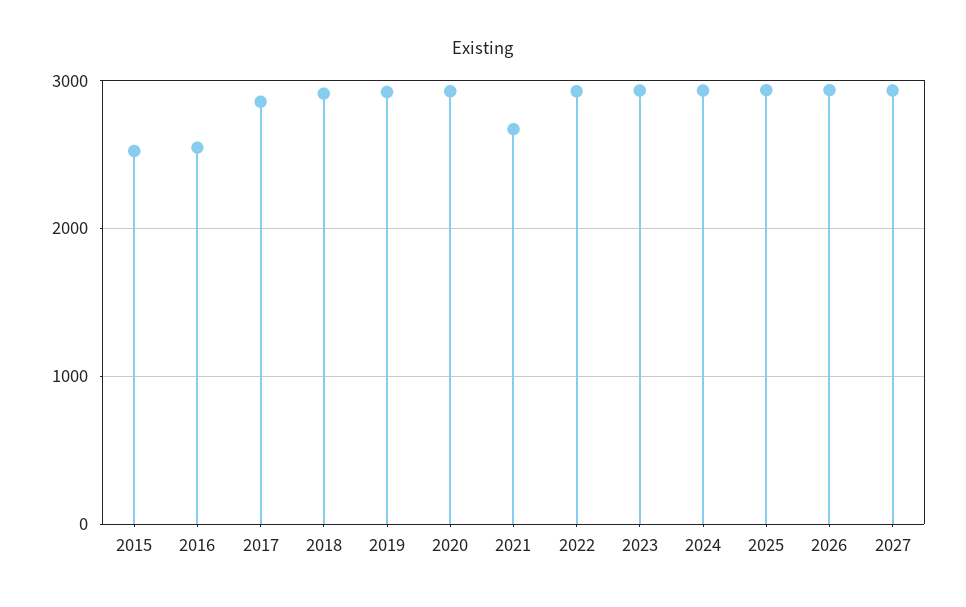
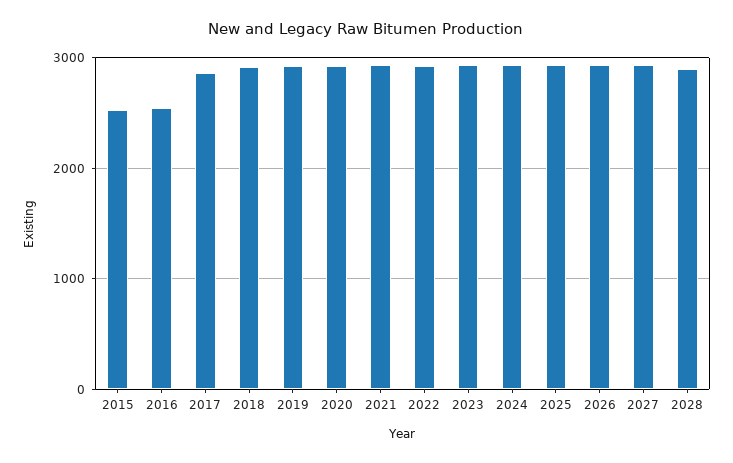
2021: 2700 -> 2900
2028: none -> 2900

